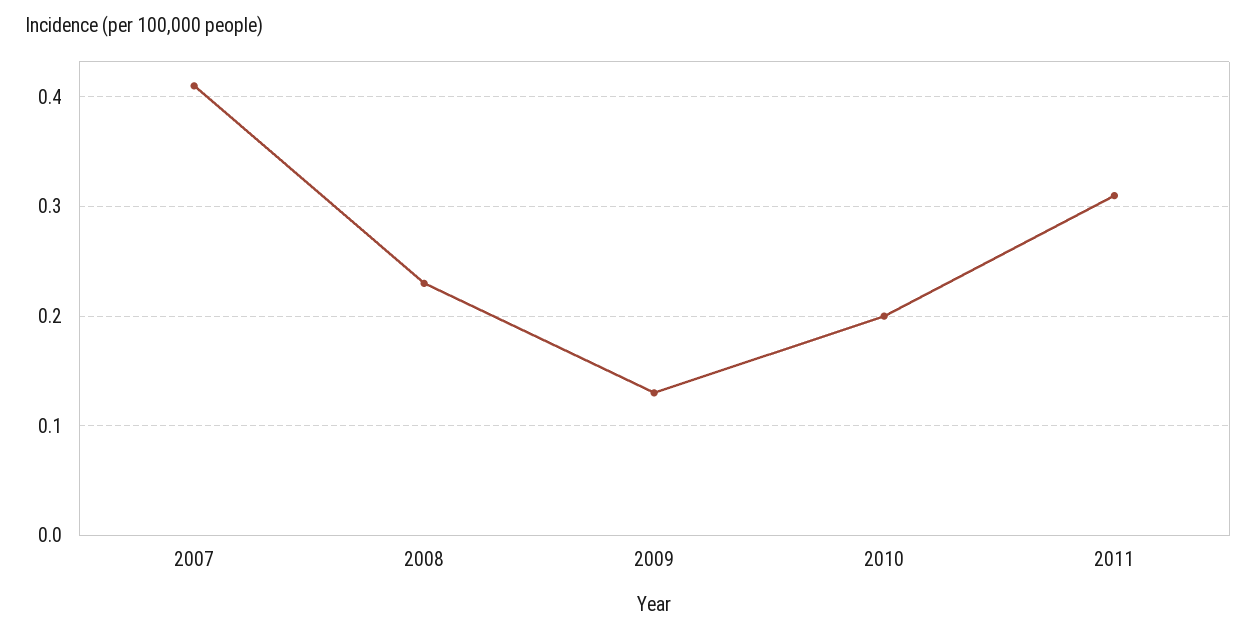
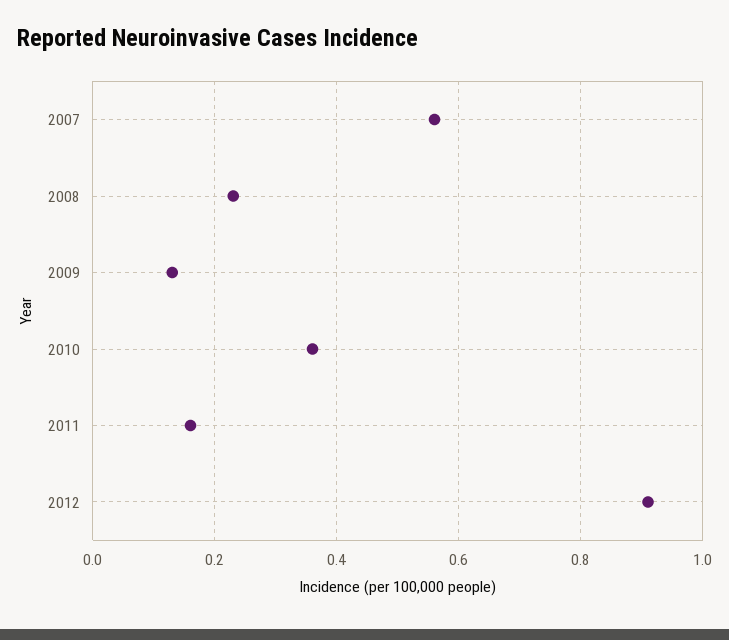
2007: 0.41 -> 0.55
2010: 0.2 -> 0.35
2011: 0.31 -> 0.15
2012: none -> 0.9

